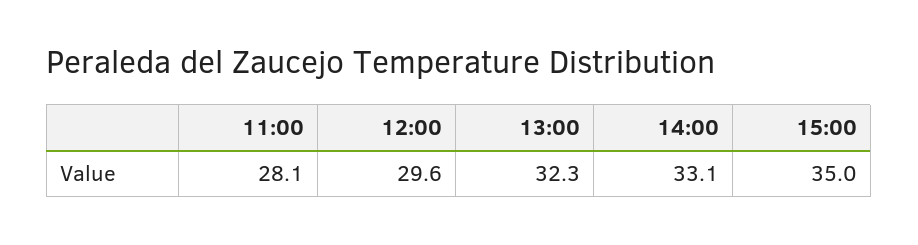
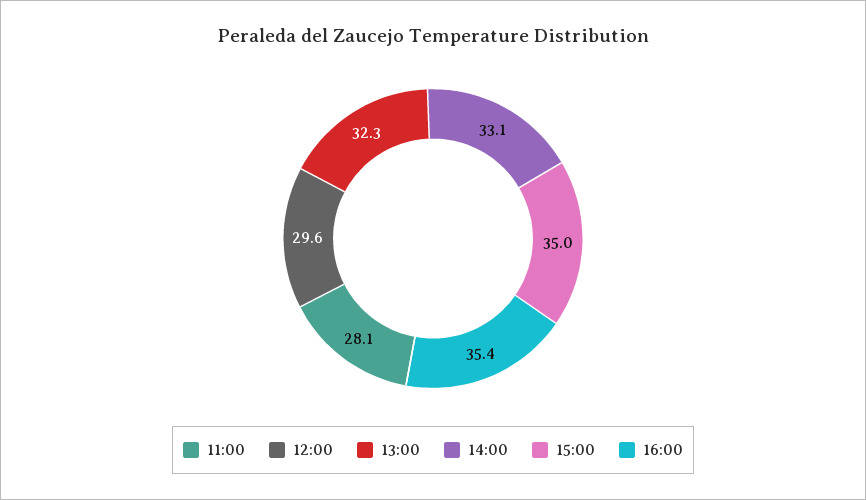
16:00: none -> 35.4

